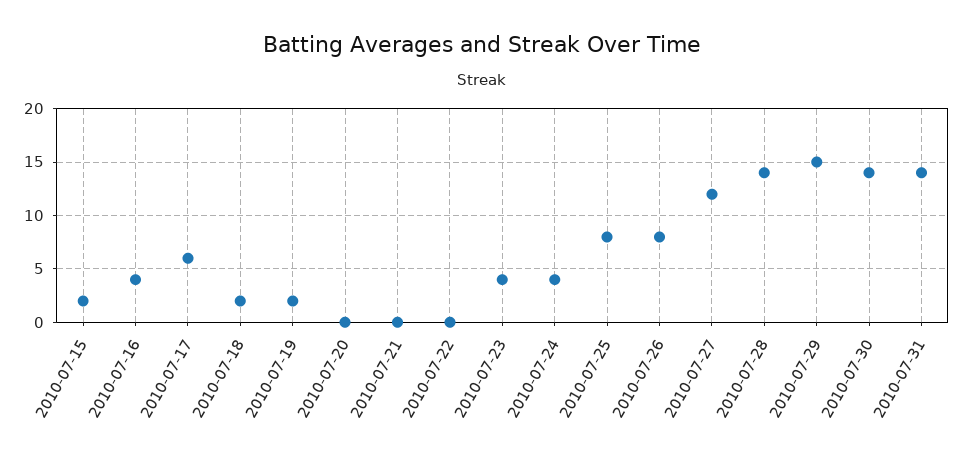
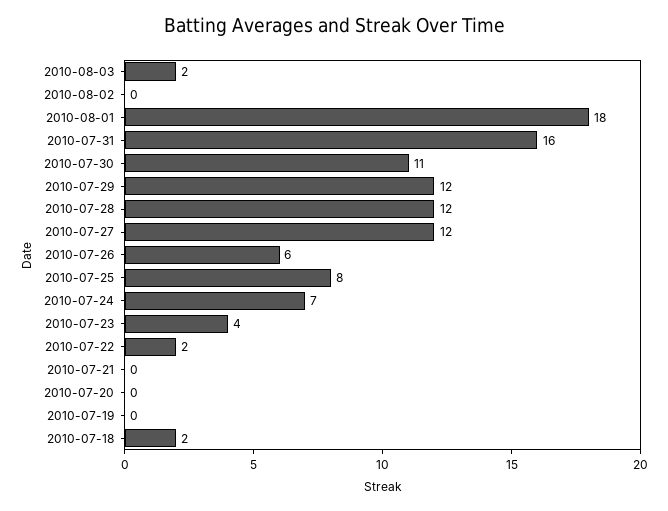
2010-07-15: 2 -> none
2010-07-16: 4 -> none
2010-07-17: 6 -> none
2010-07-19: 2 -> 0
2010-07-22: 0 -> 2
2010-07-24: 4 -> 7
2010-07-26: 8 -> 6
2010-07-28: 14 -> 12
2010-07-29: 15 -> 12
2010-07-30: 14 -> 11
2010-07-31: 14 -> 16
2010-08-03: none -> 2
2010-08-02: none -> 0
2010-08-01: none -> 18

